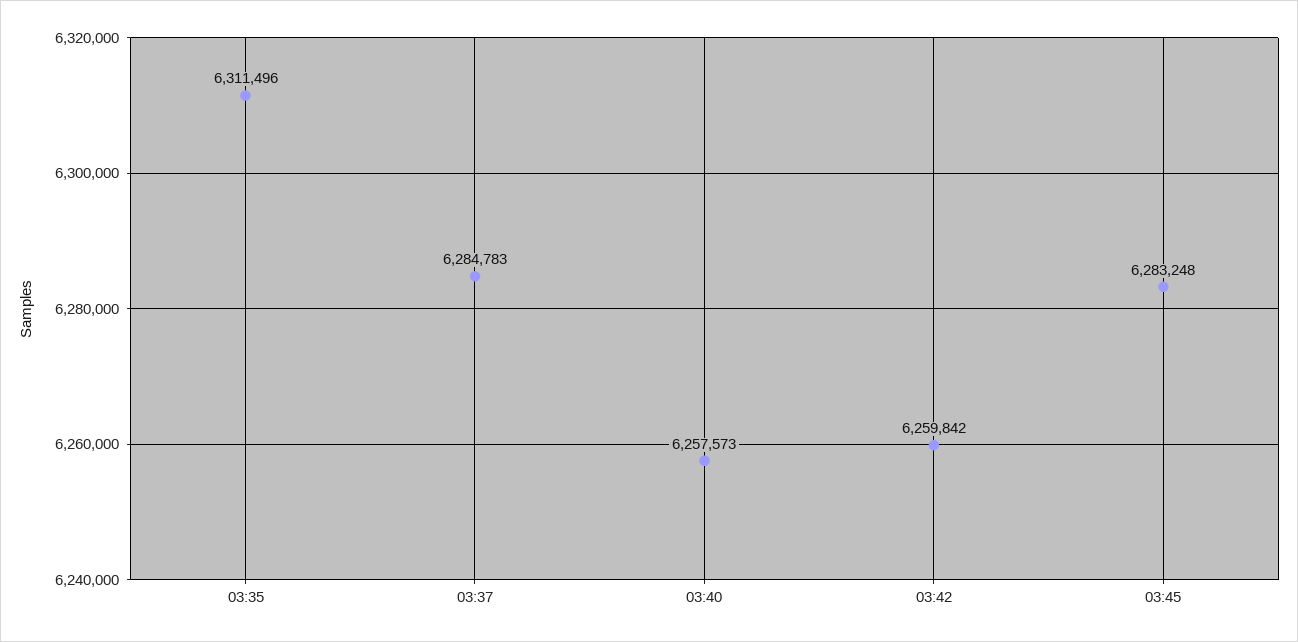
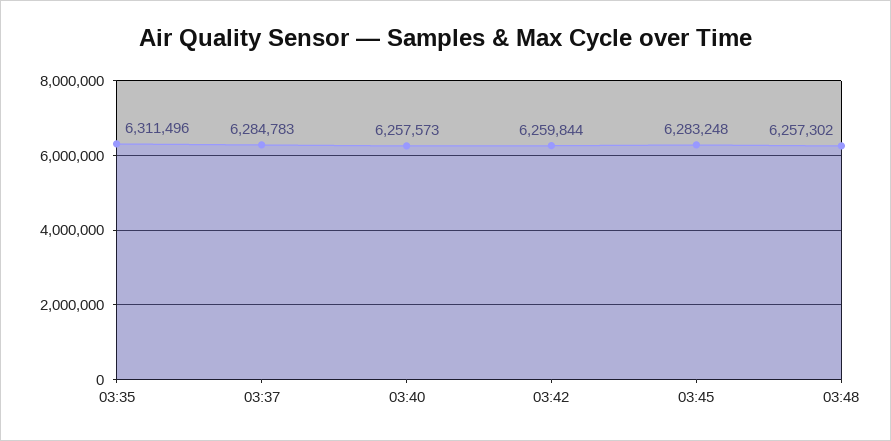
03:42: 6259842 -> 6259844
03:48: none -> 6257302

